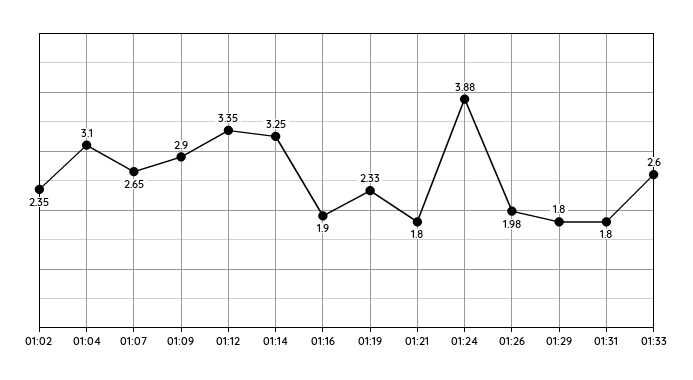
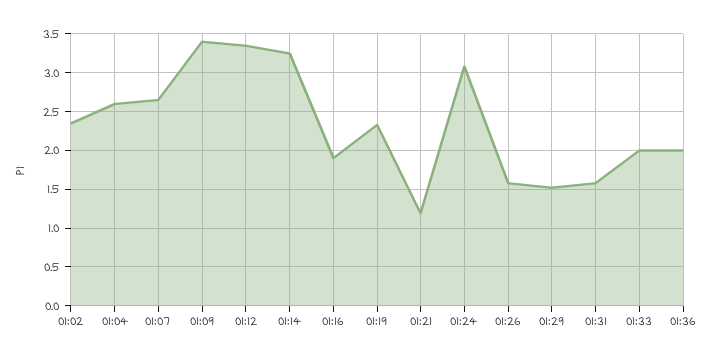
01:04: 3.1 -> 2.6
01:09: 2.9 -> 3.4
01:21: 1.8 -> 1.2
01:24: 3.88 -> 3.1
01:26: 1.98 -> 1.6
01:29: 1.8 -> 1.5
01:31: 1.8 -> 1.6
01:33: 2.6 -> 2
01:36: none -> 2

